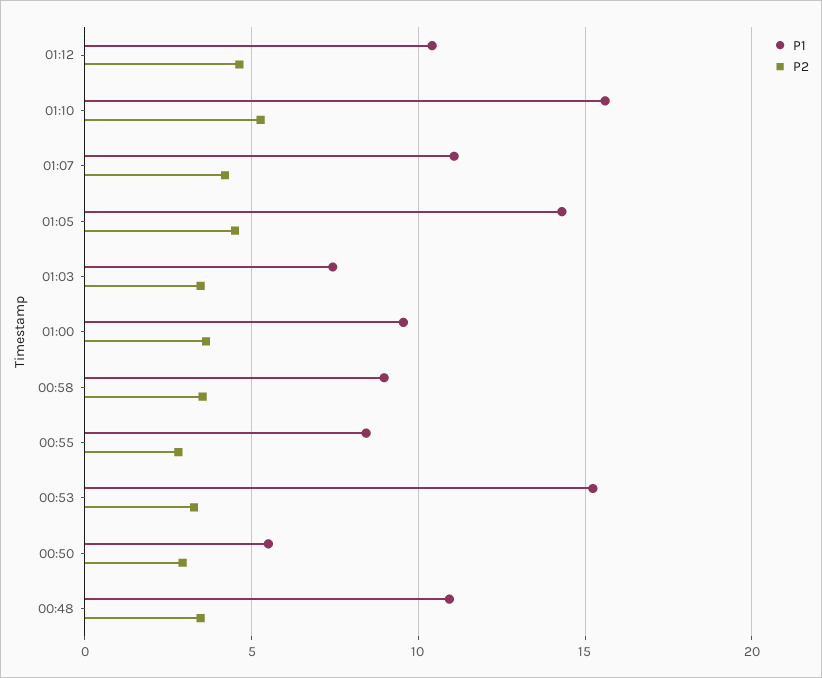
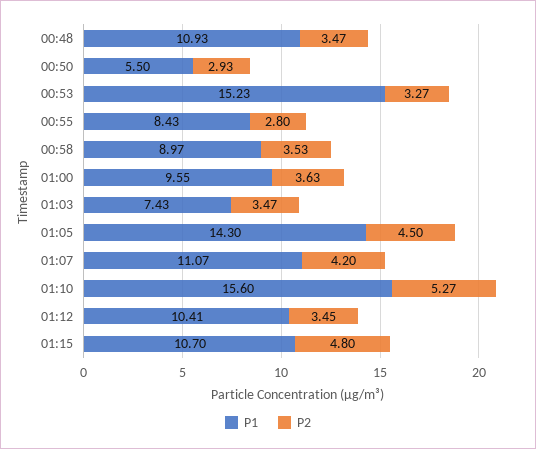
P2, 01:12: 4.5 -> 3.45
P1, 01:15: none -> 10.7
P2, 01:15: none -> 4.8

